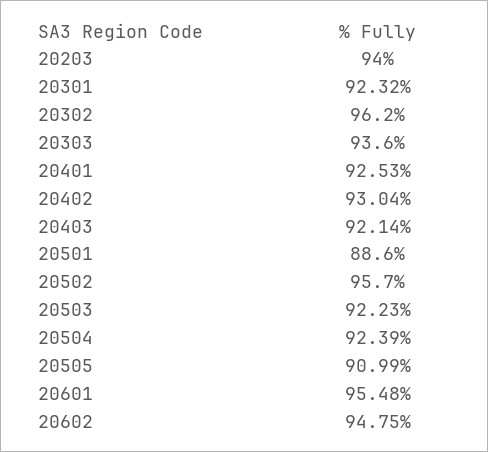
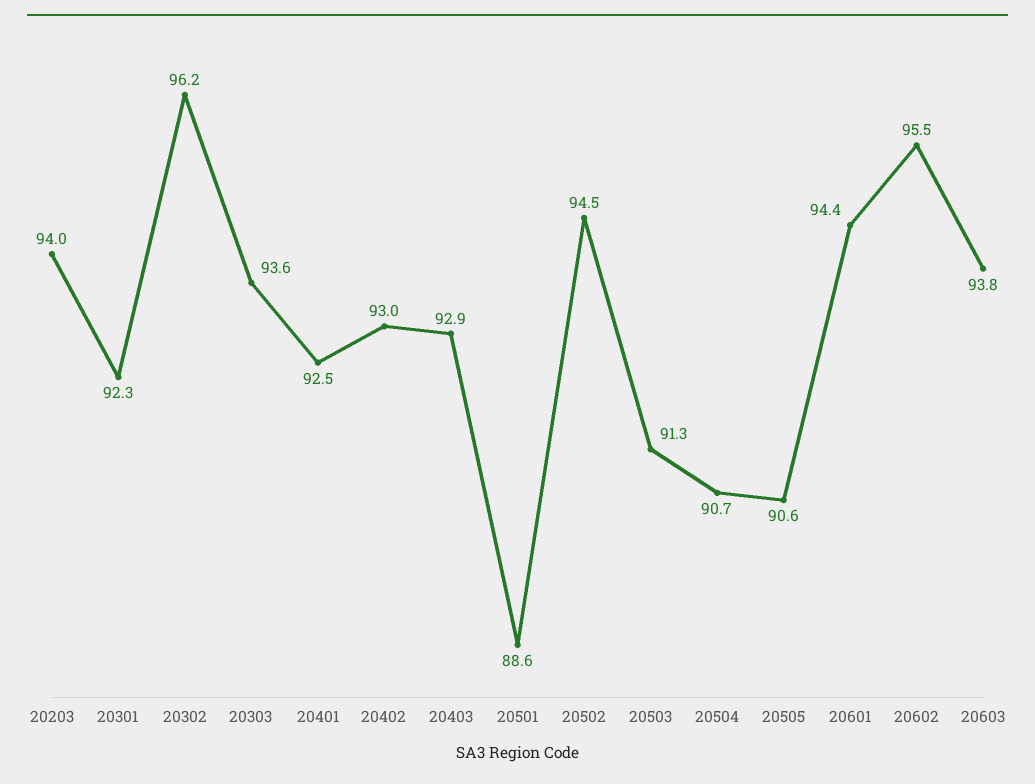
20403: 92.14 -> 92.9
20502: 95.7 -> 94.5
20503: 92.23 -> 91.3
20504: 92.39 -> 90.7
20505: 90.99 -> 90.6
20601: 95.48 -> 94.4
20602: 94.75 -> 95.5
20603: none -> 93.8

